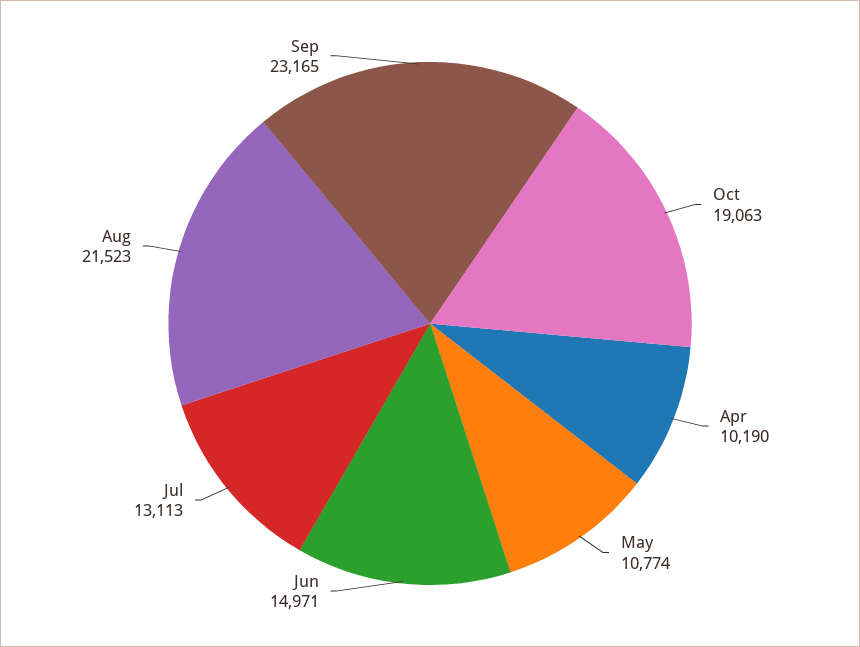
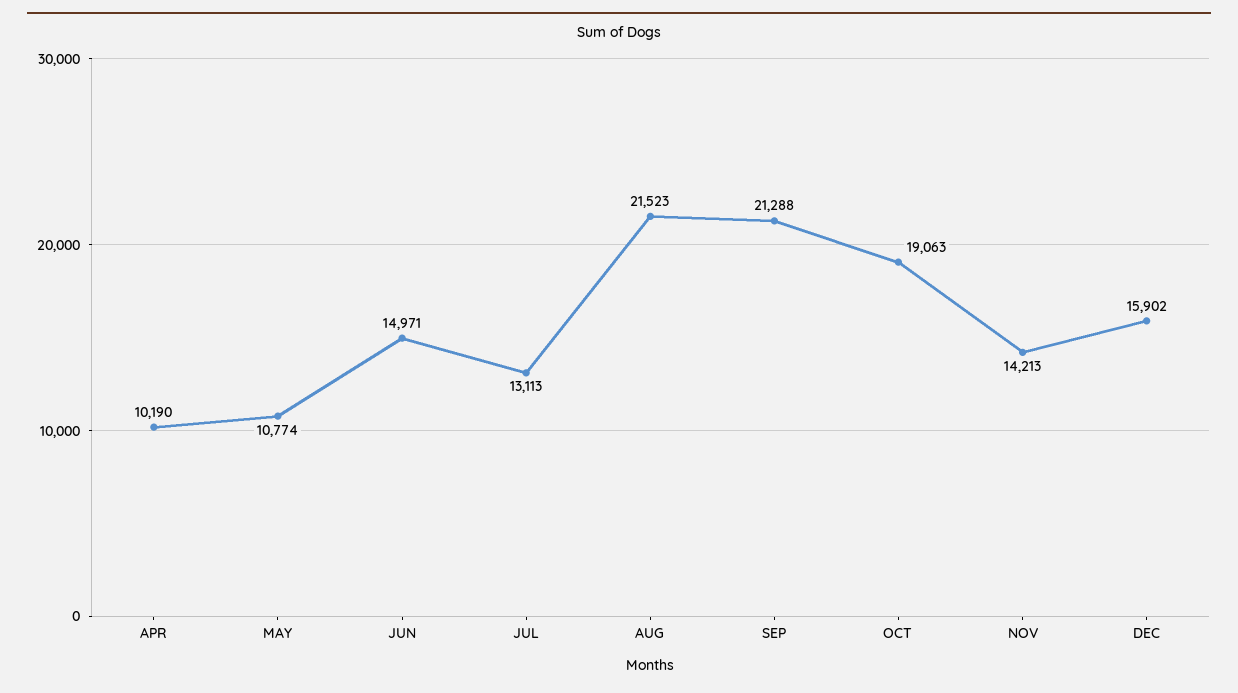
Sep: 23165 -> 21288
NOV: none -> 14213
DEC: none -> 15902

